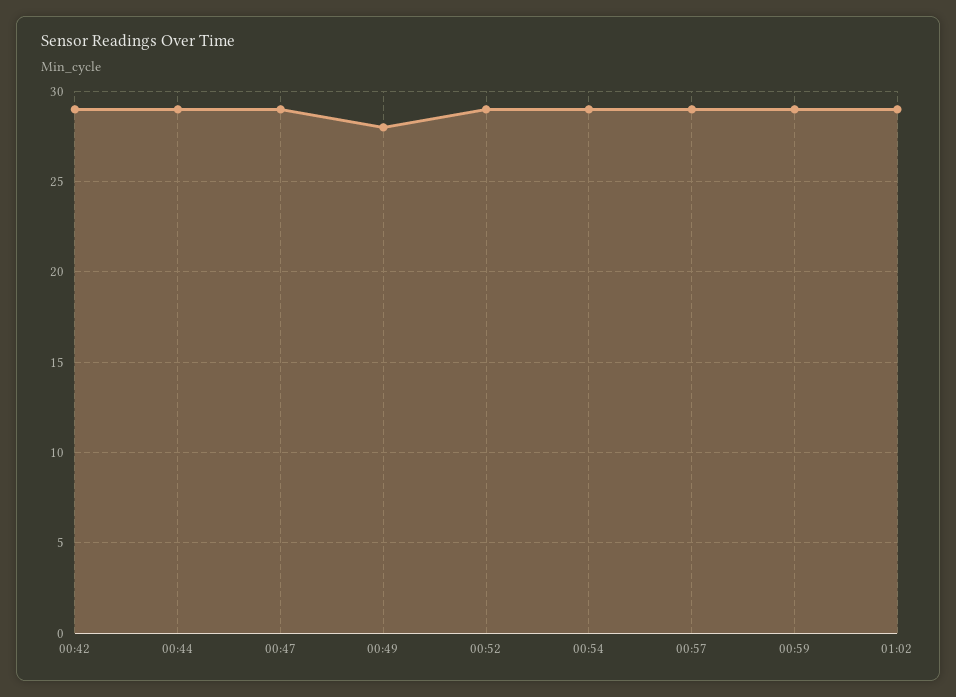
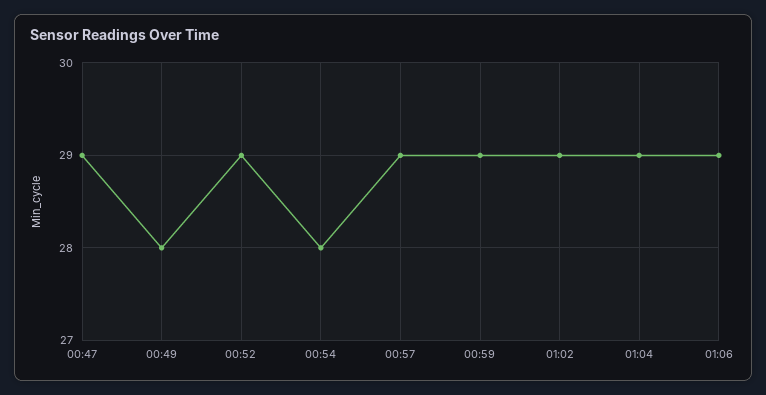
00:42: 29 -> none
00:44: 29 -> none
00:54: 29 -> 28
01:04: none -> 29
01:06: none -> 29

